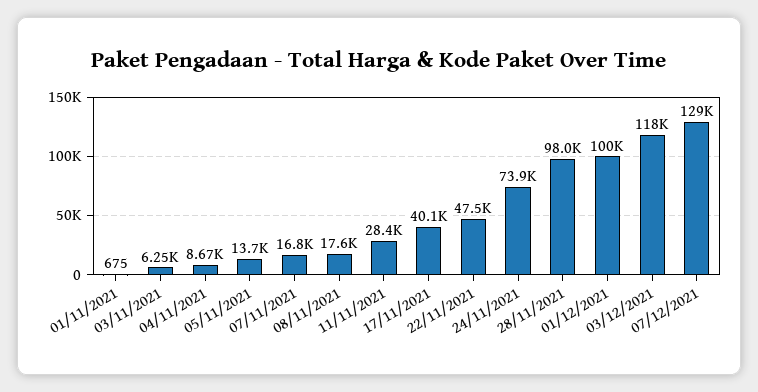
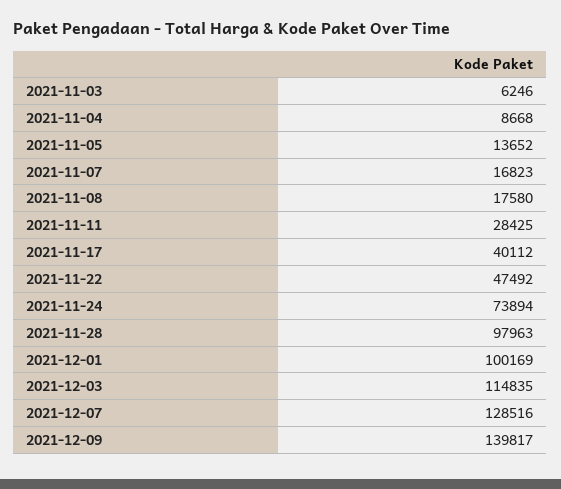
01/11/2021: 675 -> none
03/12/2021: 118000 -> 114835
2021-12-09: none -> 139817

